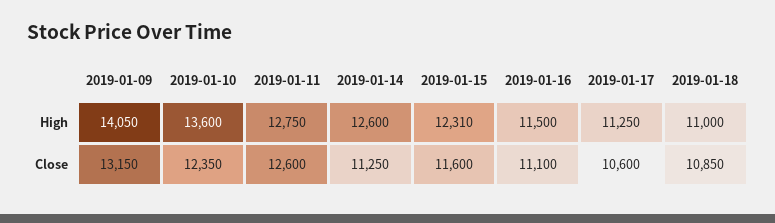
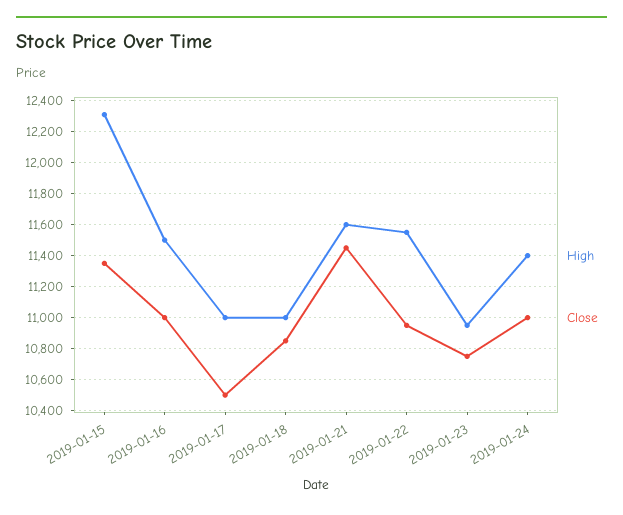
High, 2019-01-09: 14050 -> none
High, 2019-01-10: 13600 -> none
High, 2019-01-11: 12750 -> none
High, 2019-01-14: 12600 -> none
High, 2019-01-17: 11250 -> 11000
Close, 2019-01-09: 13150 -> none
Close, 2019-01-10: 12350 -> none
Close, 2019-01-11: 12600 -> none
Close, 2019-01-14: 11250 -> none
Close, 2019-01-15: 11600 -> 11350
Close, 2019-01-16: 11100 -> 11000
Close, 2019-01-17: 10600 -> 10500
High, 2019-01-21: none -> 11600
Close, 2019-01-21: none -> 11450
High, 2019-01-22: none -> 11550
Close, 2019-01-22: none -> 10950
High, 2019-01-23: none -> 10950
Close, 2019-01-23: none -> 10750
High, 2019-01-24: none -> 11400
Close, 2019-01-24: none -> 11000

